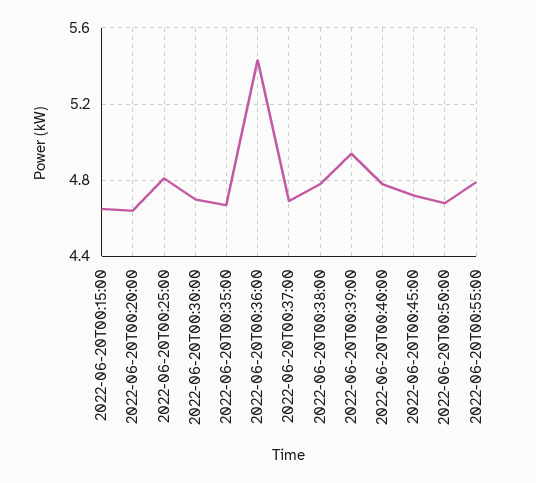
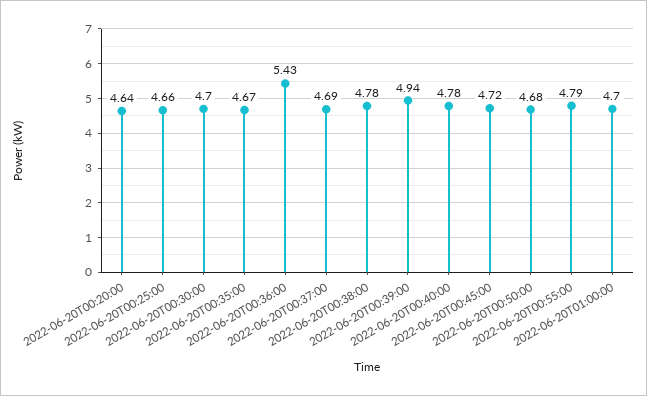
2022-06-20T00:15:00: 4.65 -> none
2022-06-20T00:25:00: 4.8 -> 4.66
2022-06-20T01:00:00: none -> 4.7

